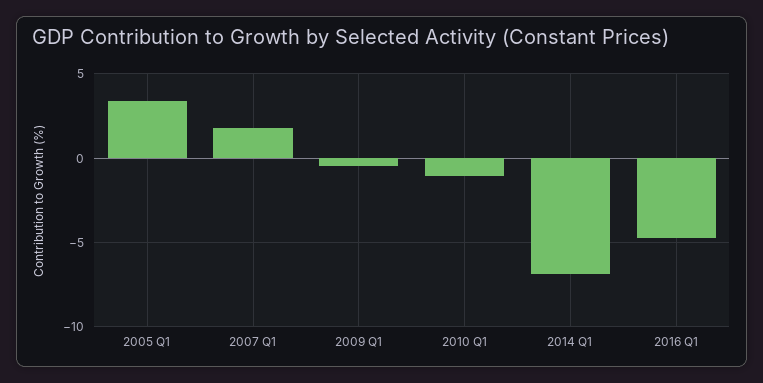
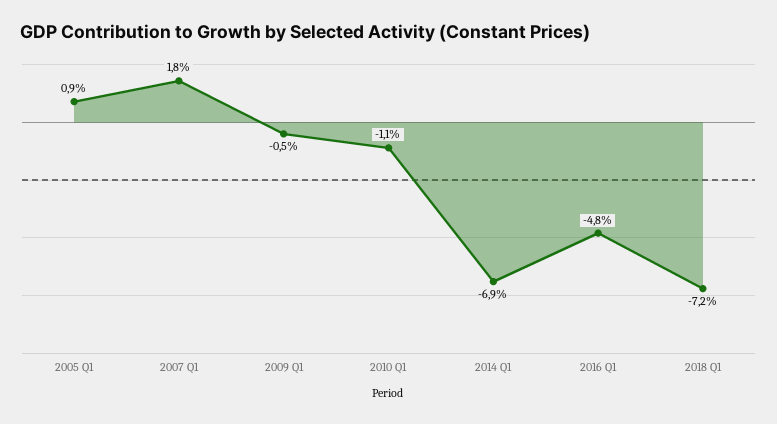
2005 Q1: 3.5 -> 0.9
2018 Q1: none -> -7.2

